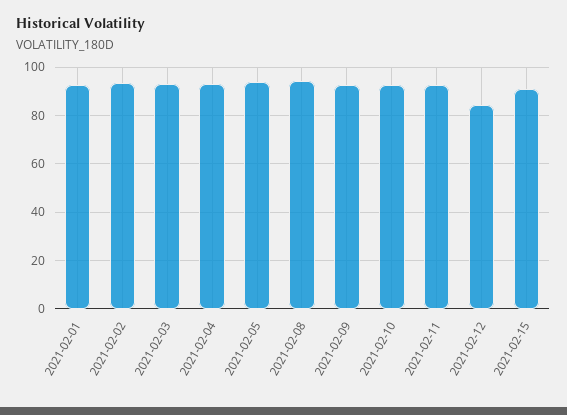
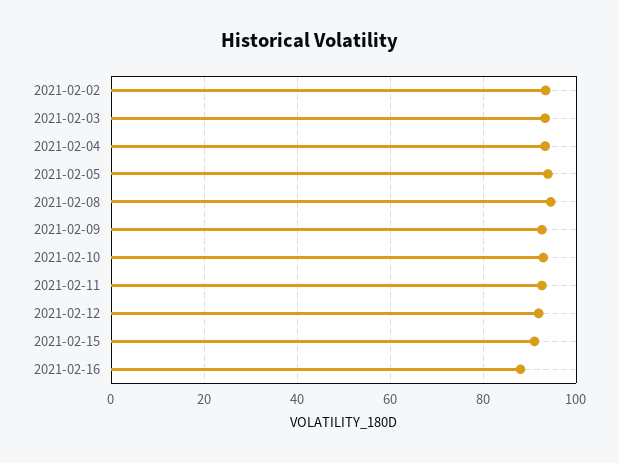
2021-02-01: 92.5 -> none
2021-02-12: 85 -> 92
2021-02-16: none -> 88

